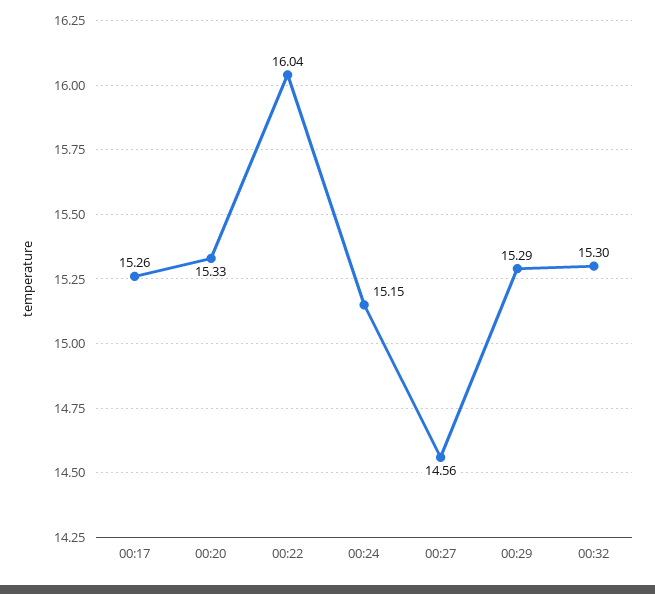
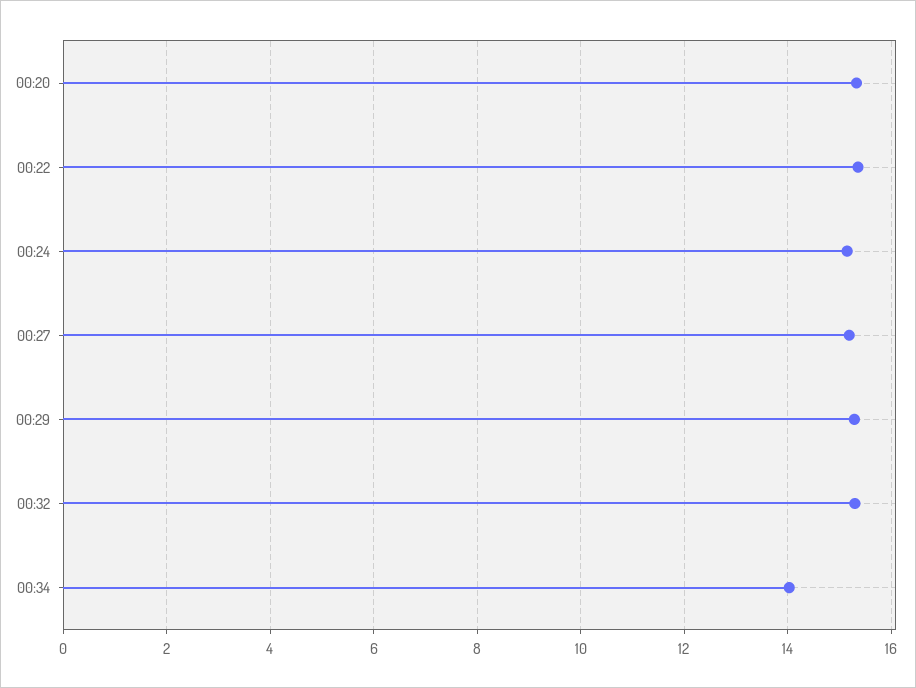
00:17: 15.26 -> none
00:22: 16.04 -> 15.4
00:27: 14.56 -> 15.2
00:34: none -> 14

